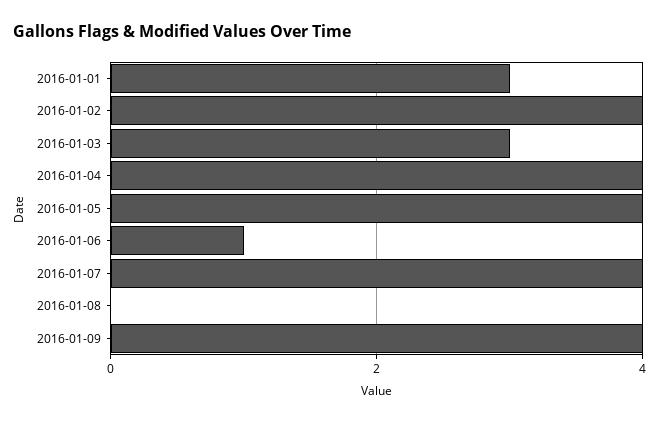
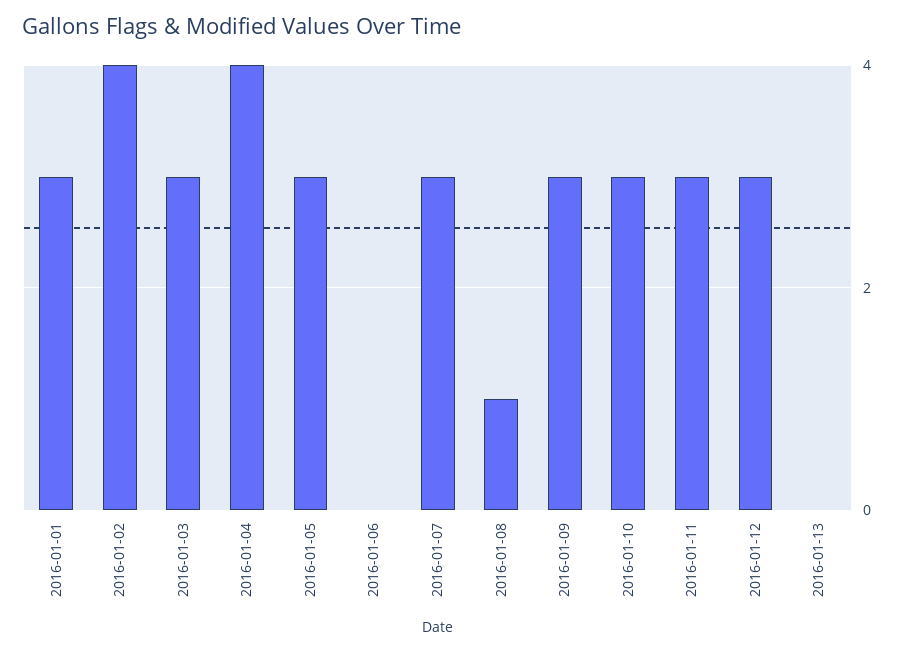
2016-01-05: 4 -> 3
2016-01-06: 1 -> 0
2016-01-07: 4 -> 3
2016-01-08: 0 -> 1
2016-01-09: 4 -> 3
2016-01-10: none -> 3
2016-01-11: none -> 3
2016-01-12: none -> 3
2016-01-13: none -> 0

